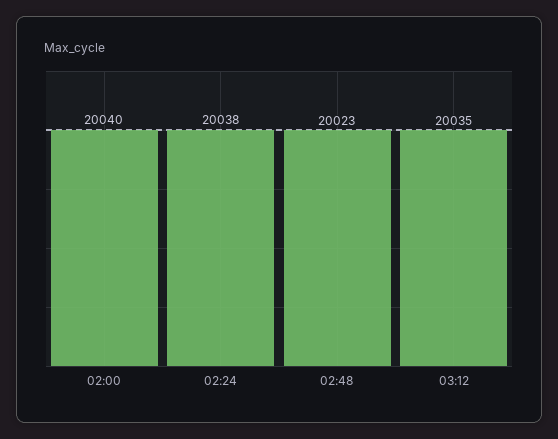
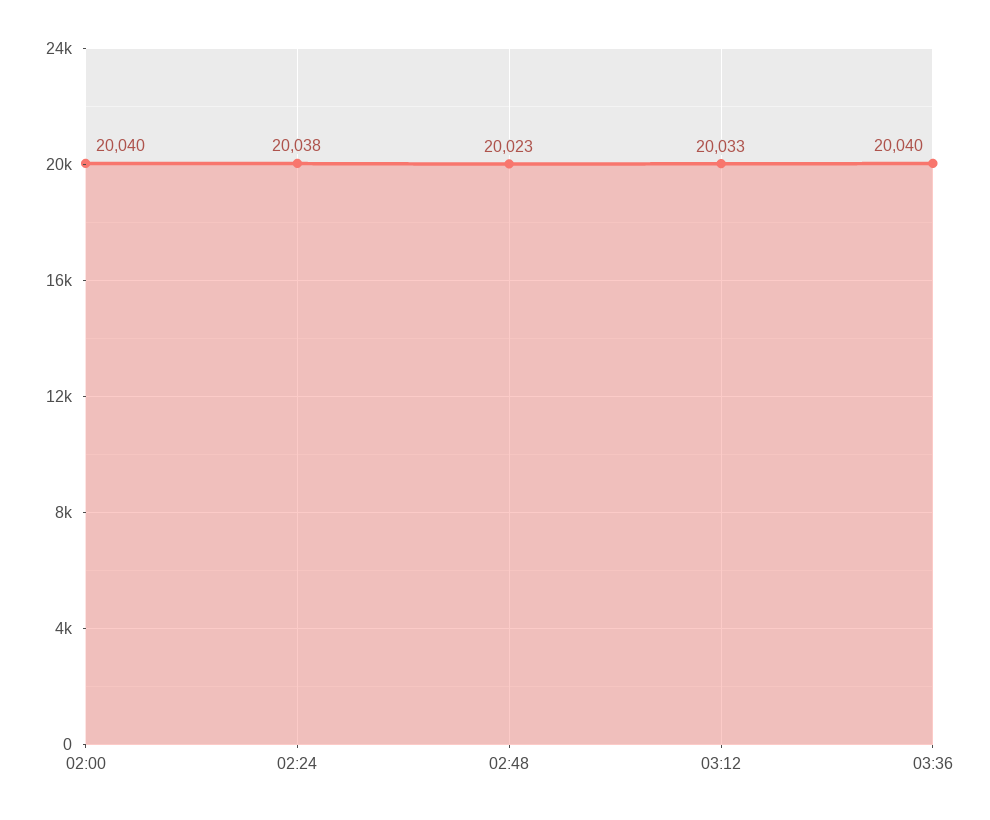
03:12: 20035 -> 20033
03:36: none -> 20040

